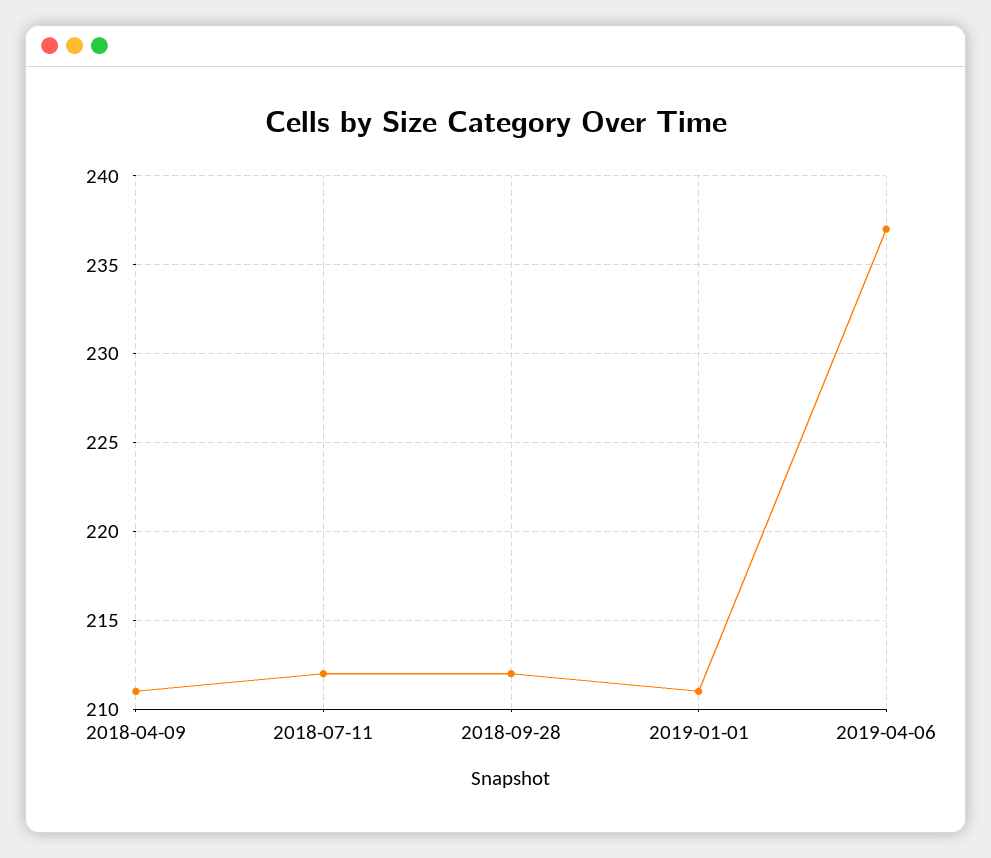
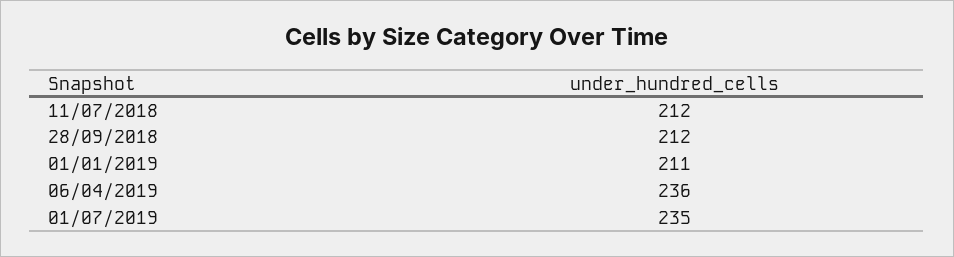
2018-04-09: 211 -> none
2019-04-06: 237 -> 236
01/07/2019: none -> 235

